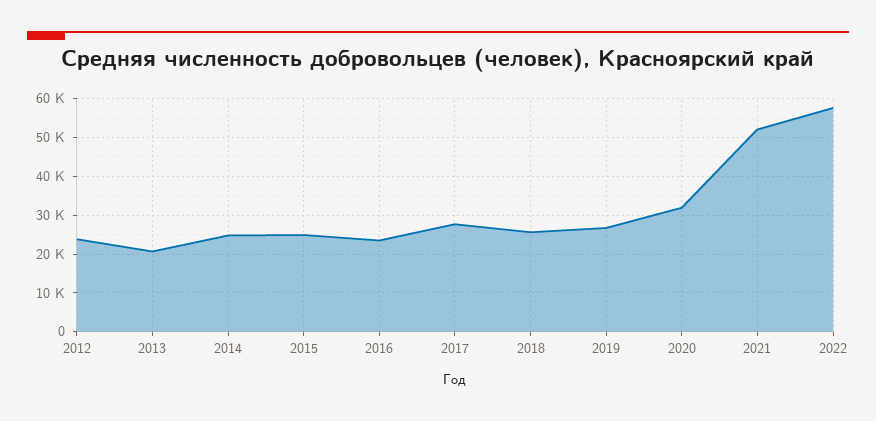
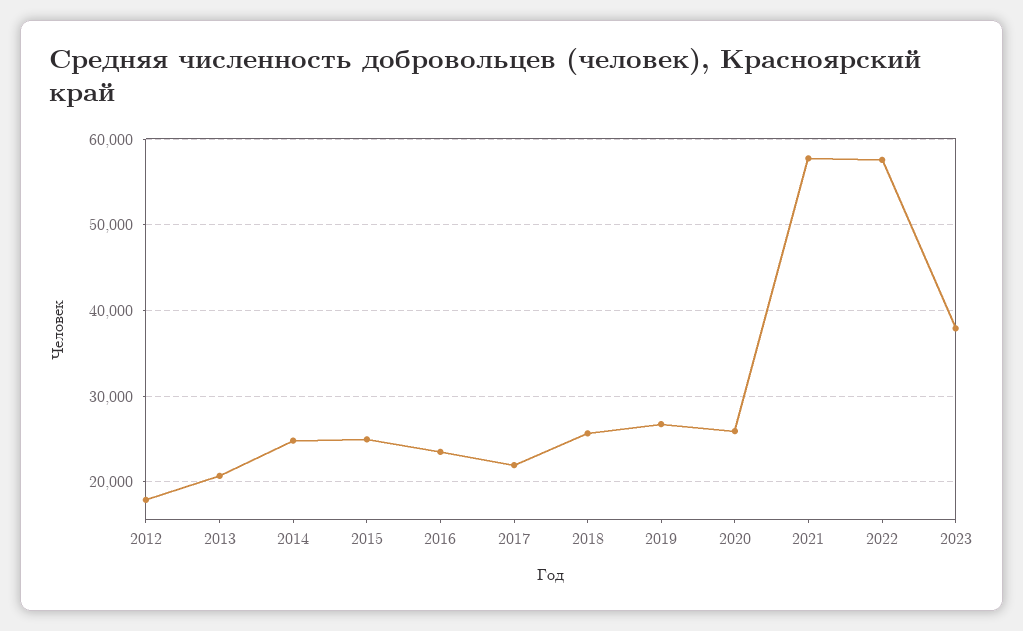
2012: 24000 -> 18000
2017: 28000 -> 22000
2020: 32000 -> 26000
2021: 52000 -> 58000
2023: none -> 38000

